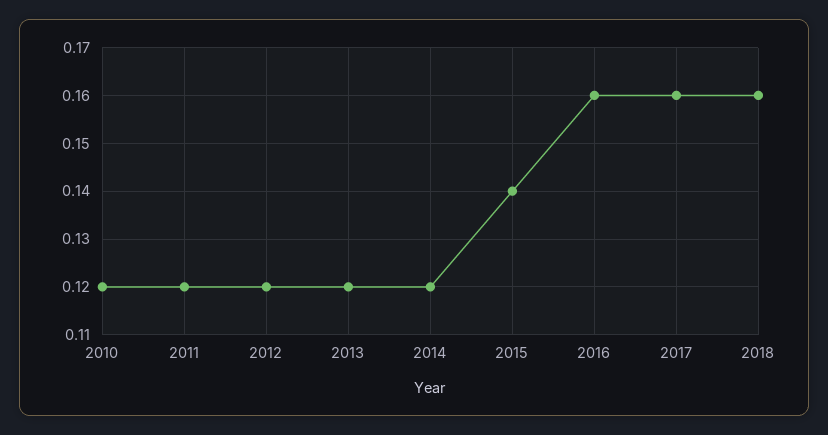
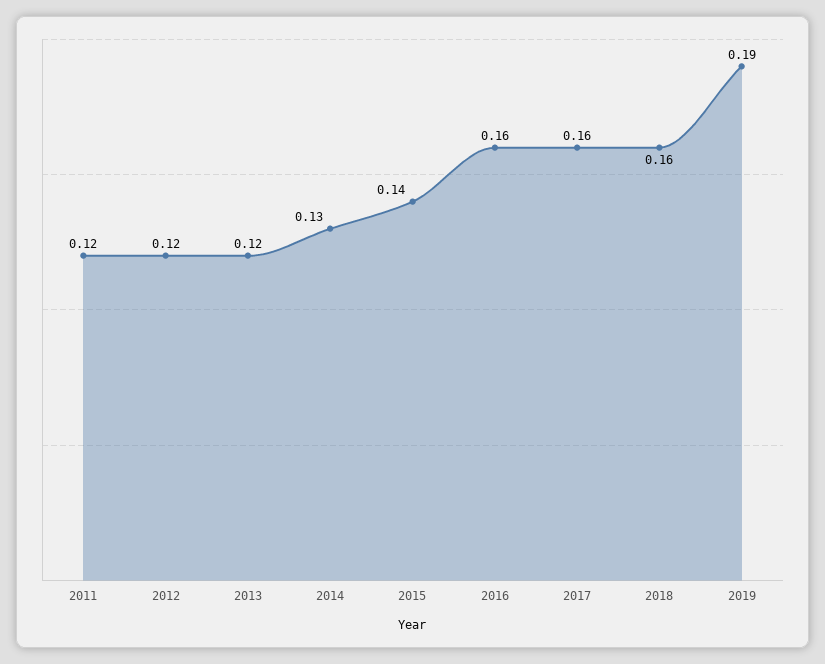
2010: 0.12 -> none
2014: 0.12 -> 0.13
2019: none -> 0.19

